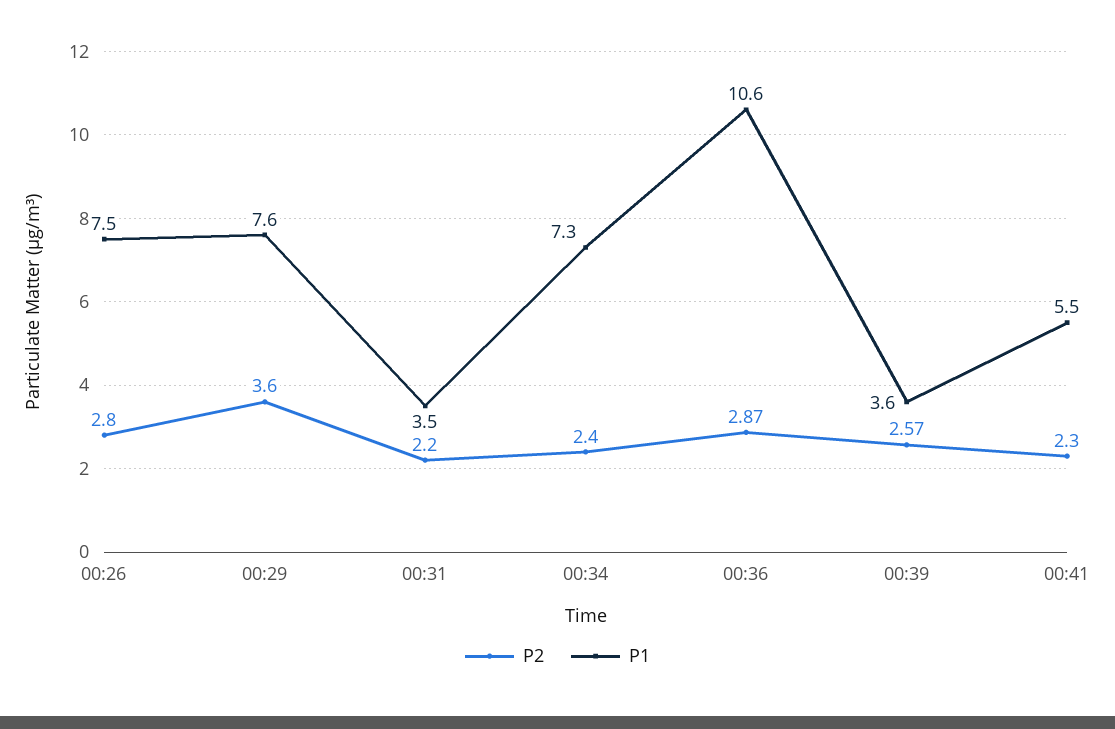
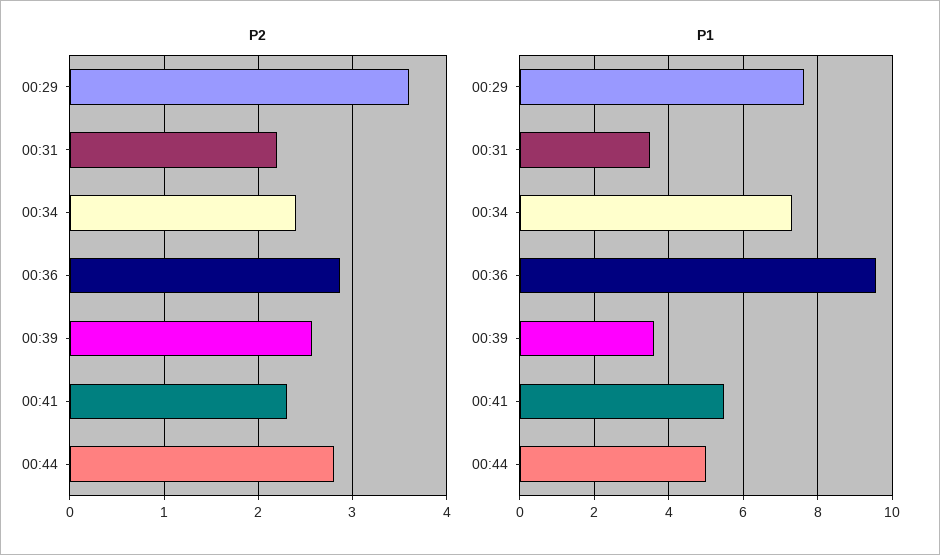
P2, 00:26: 2.8 -> none
P1, 00:26: 7.5 -> none
P1, 00:36: 10.6 -> 9.6
P2, 00:44: none -> 2.8
P1, 00:44: none -> 5

